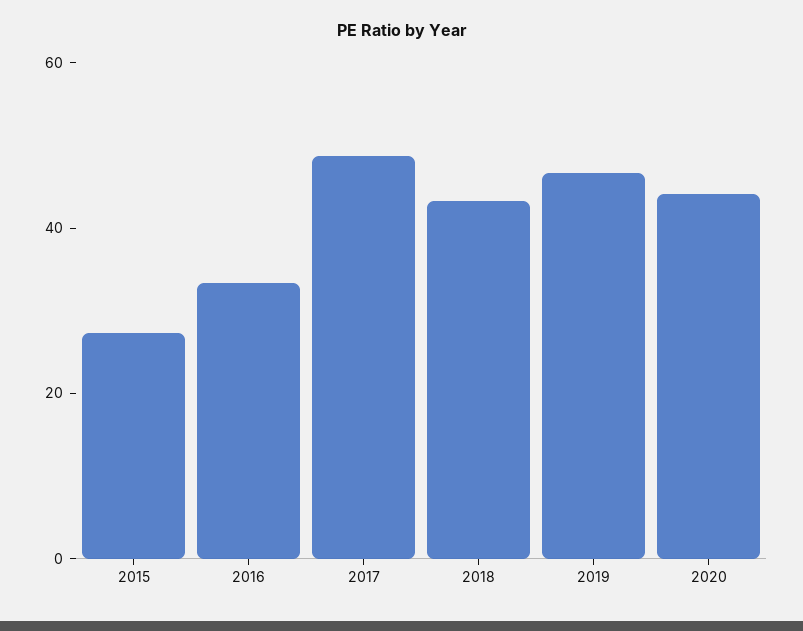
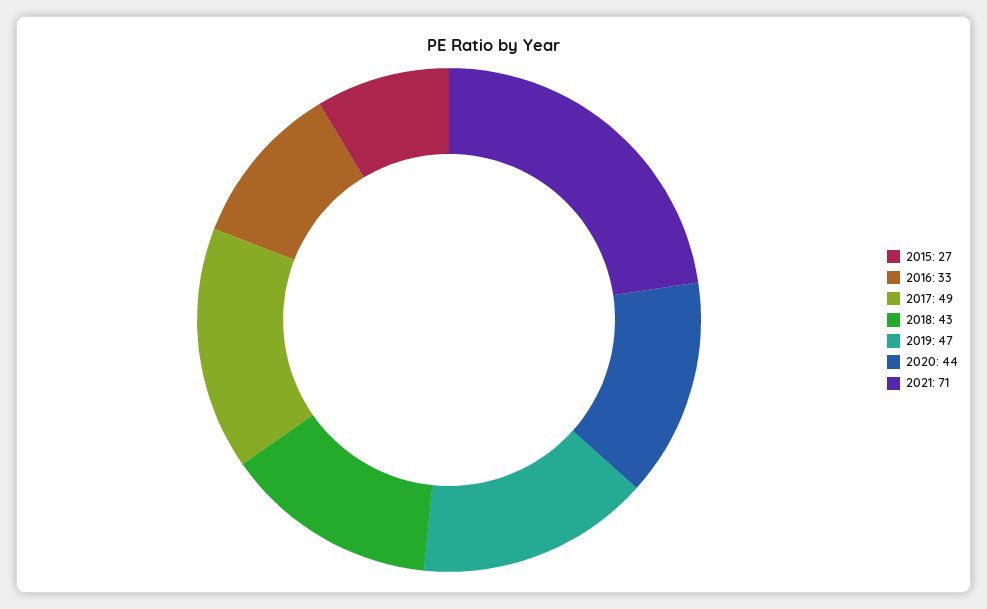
2021: none -> 71

